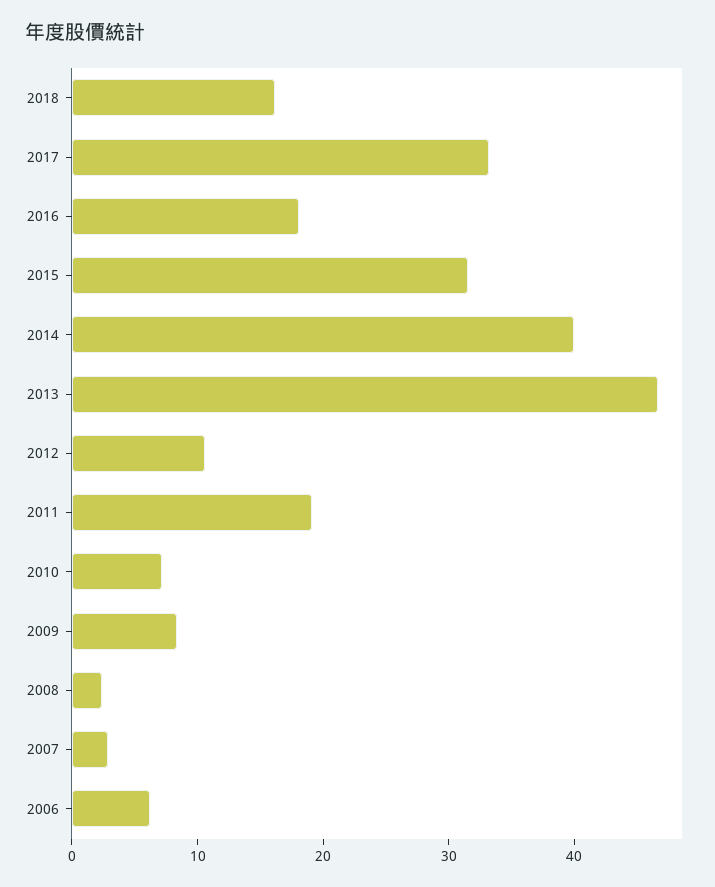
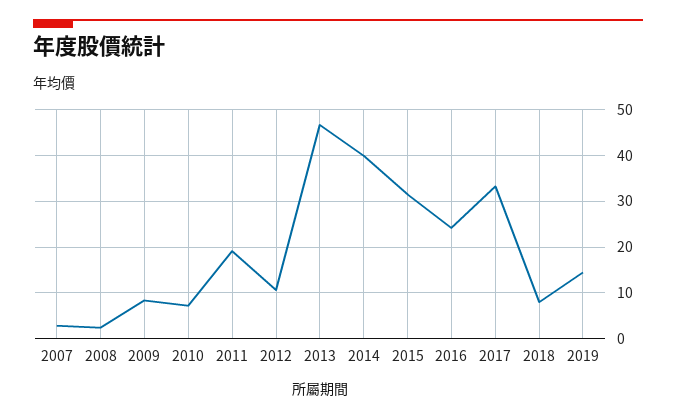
2018: 16 -> 8
2016: 18 -> 24
2006: 6 -> none
2019: none -> 14

